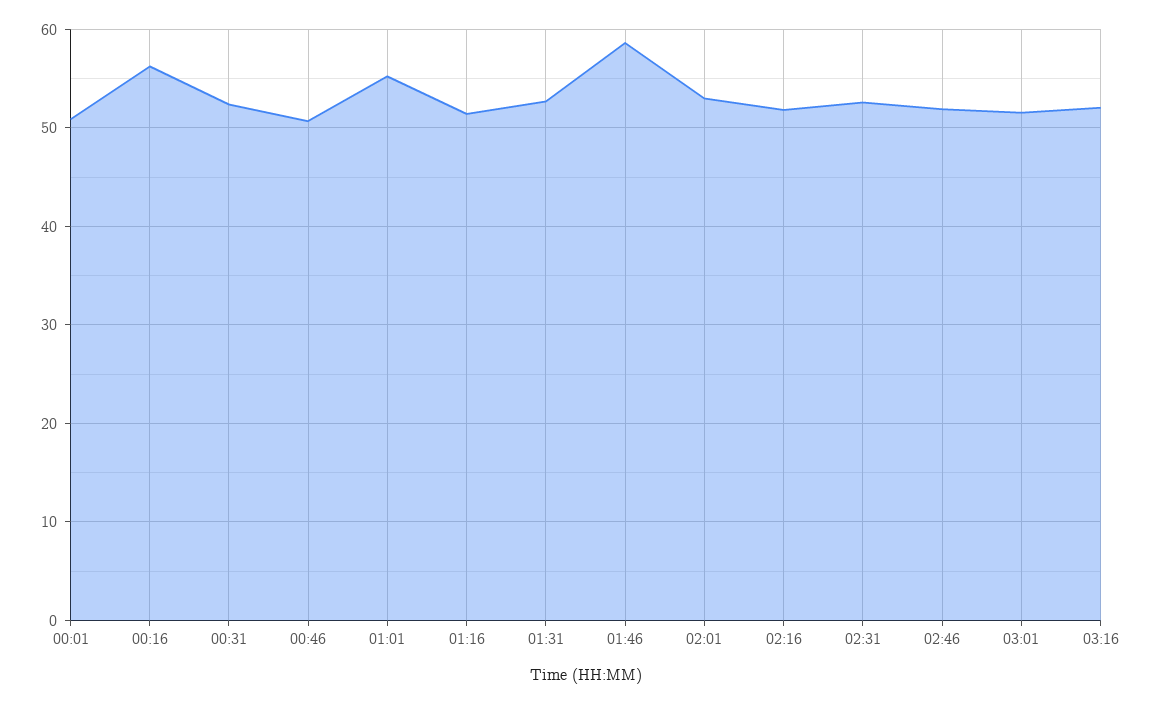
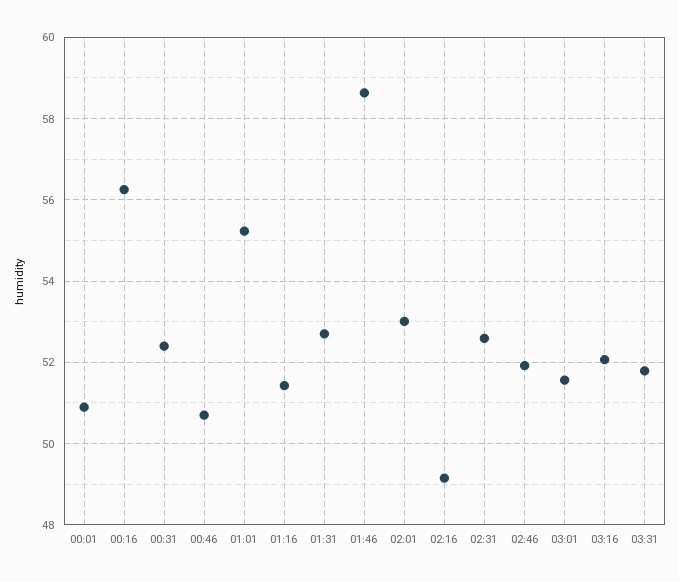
02:16: 52 -> 49.2
03:31: none -> 51.8

